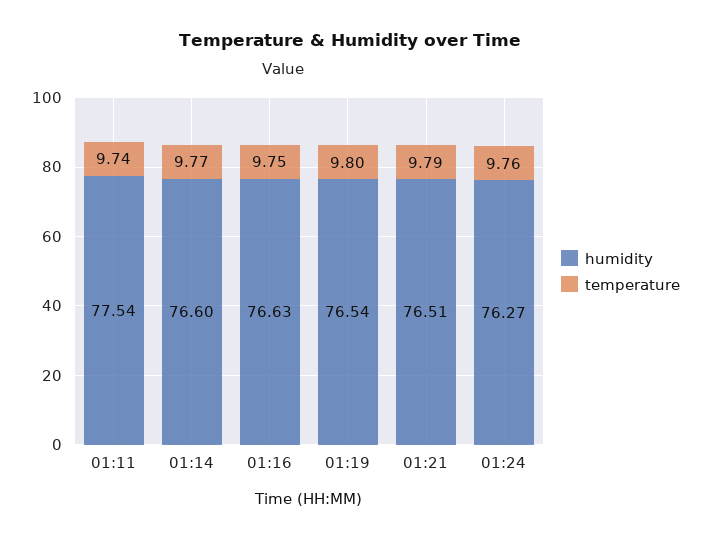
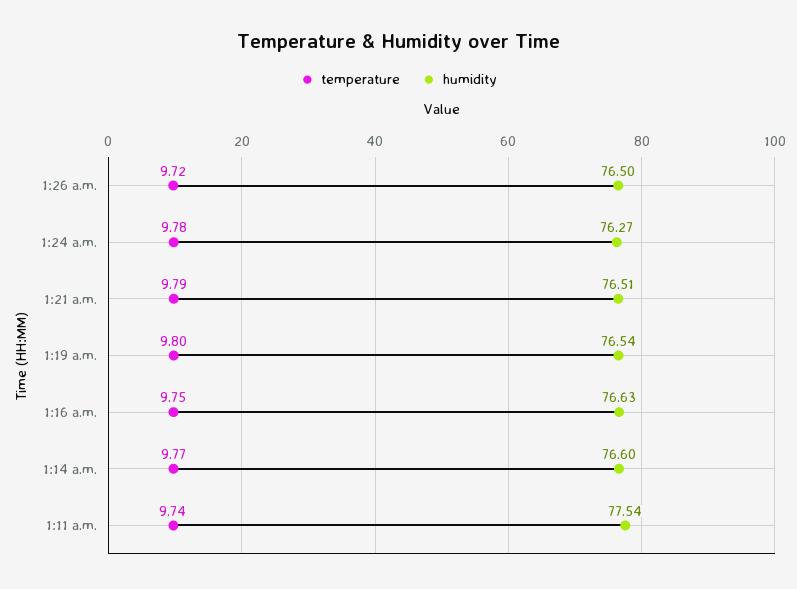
temperature, 01:24: 9.76 -> 9.78
temperature, 1:26 a.m.: none -> 9.72
humidity, 1:26 a.m.: none -> 76.5

